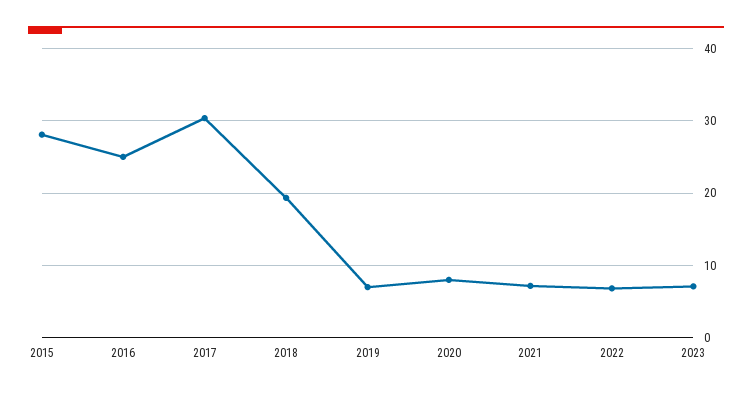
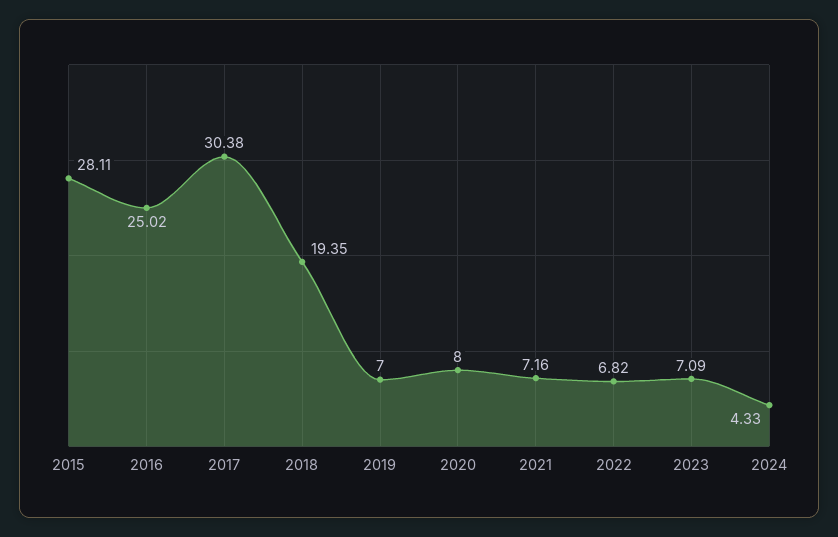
2024: none -> 4.33

